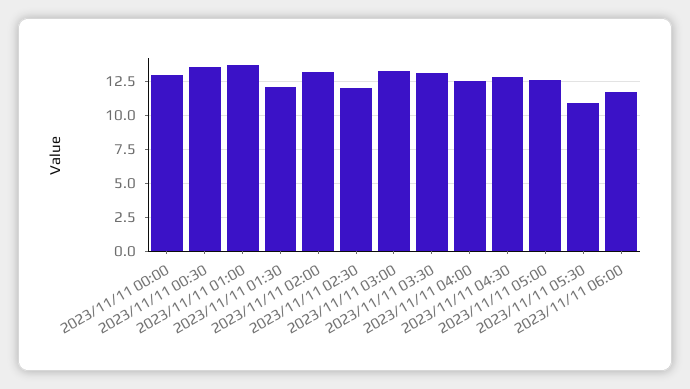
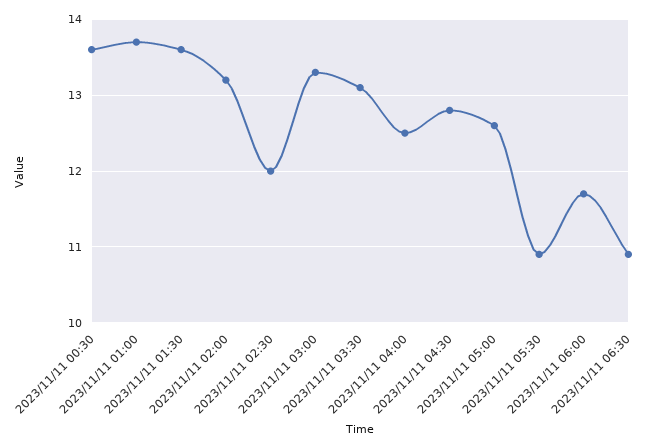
2023/11/11 00:00: 13 -> none
2023/11/11 01:30: 12 -> 13.6
2023/11/11 06:30: none -> 10.9

